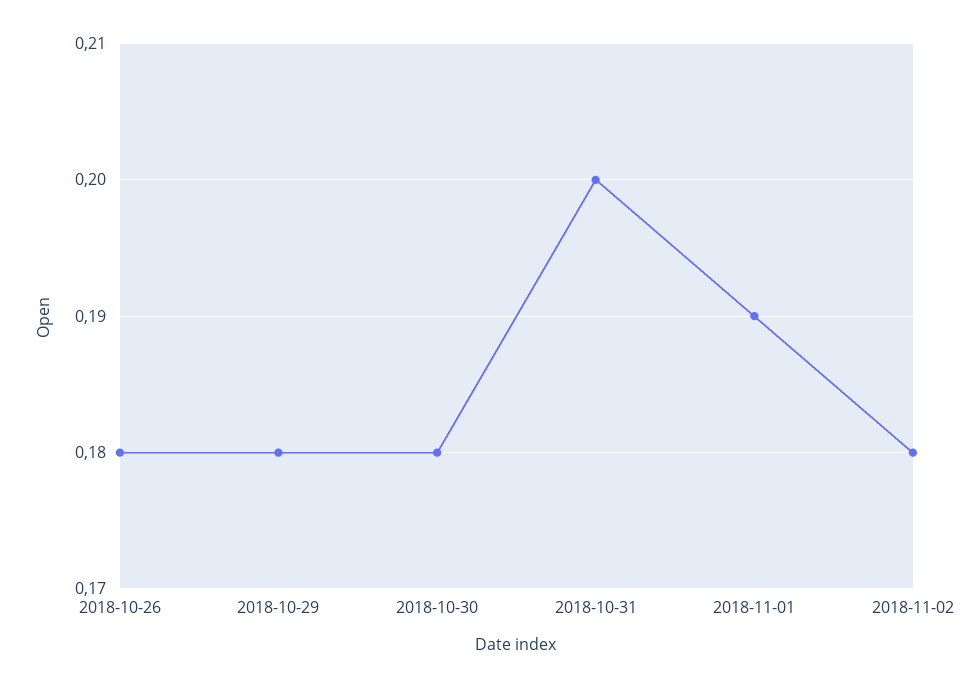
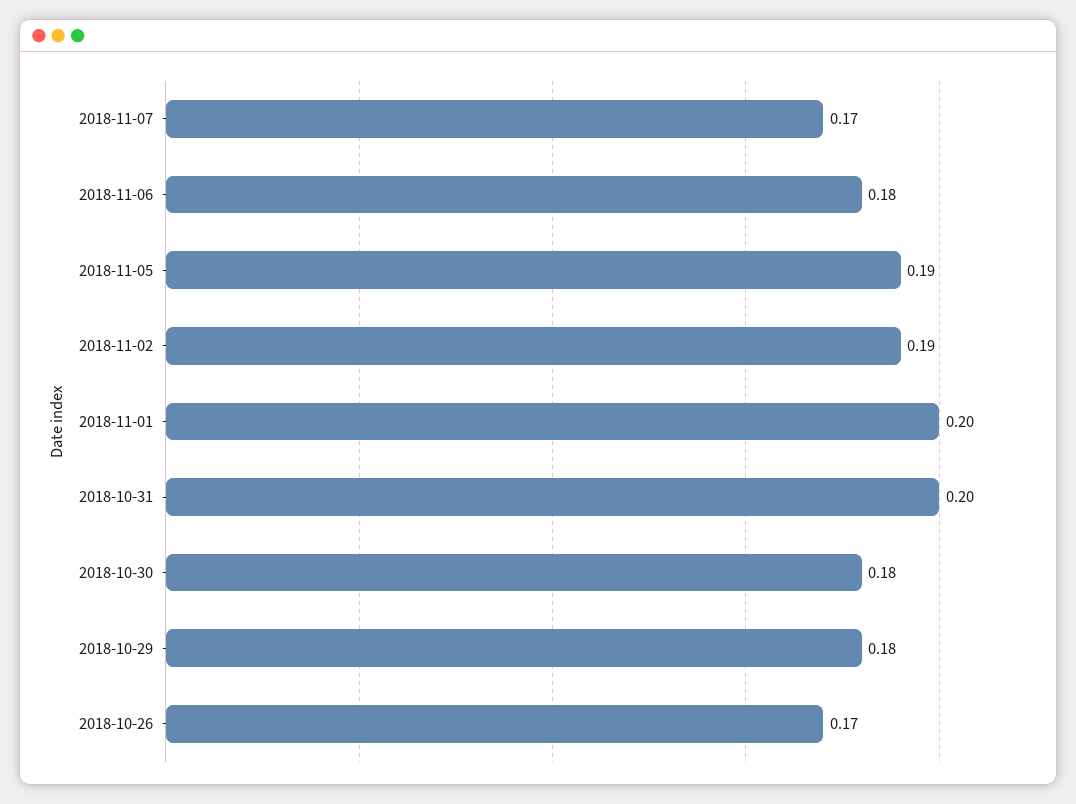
2018-10-26: 0.18 -> 0.17
2018-11-01: 0.19 -> 0.2
2018-11-02: 0.18 -> 0.19
2018-11-07: none -> 0.17
2018-11-06: none -> 0.18
2018-11-05: none -> 0.19

